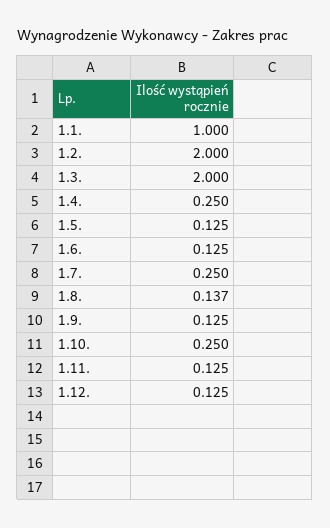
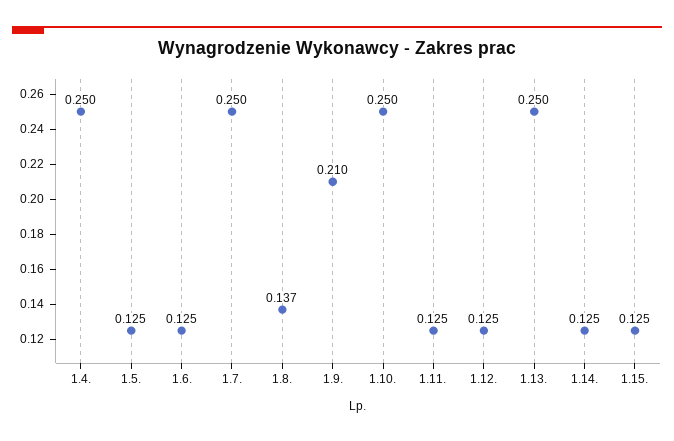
1.1.: 1 -> none
1.2.: 2 -> none
1.3.: 2 -> none
1.9.: 0.125 -> 0.21
1.13.: none -> 0.25
1.14.: none -> 0.125
1.15.: none -> 0.125

